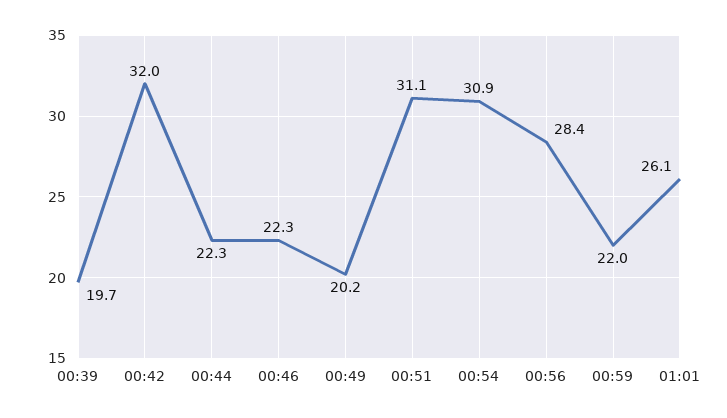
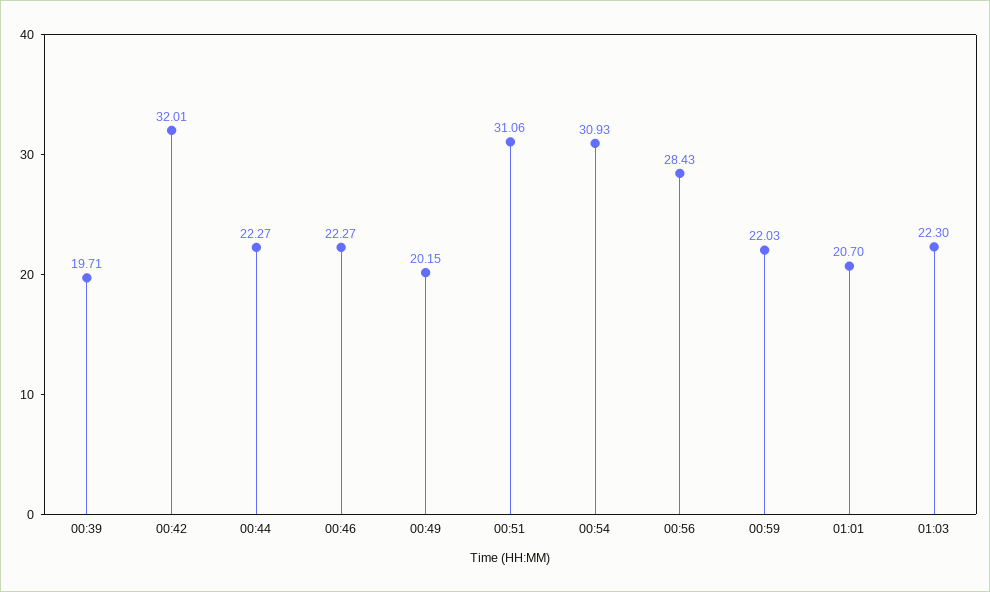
01:01: 26.1 -> 20.7
01:03: none -> 22.3

